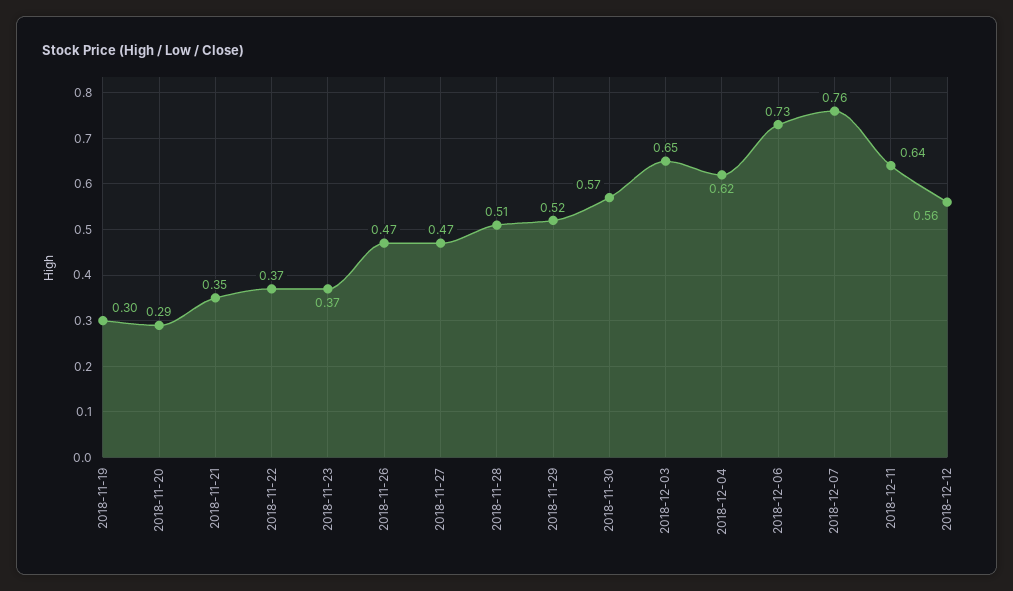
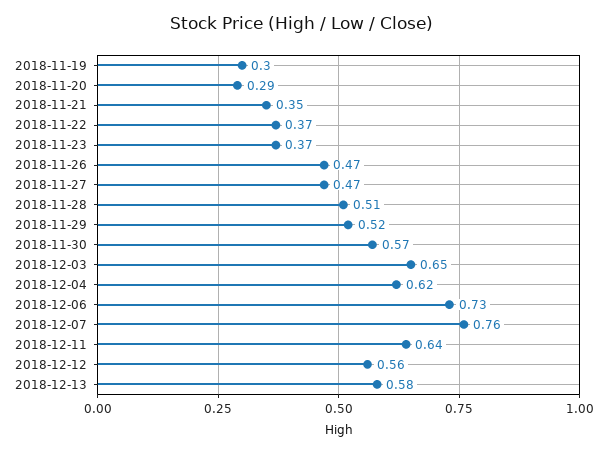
2018-12-13: none -> 0.58

